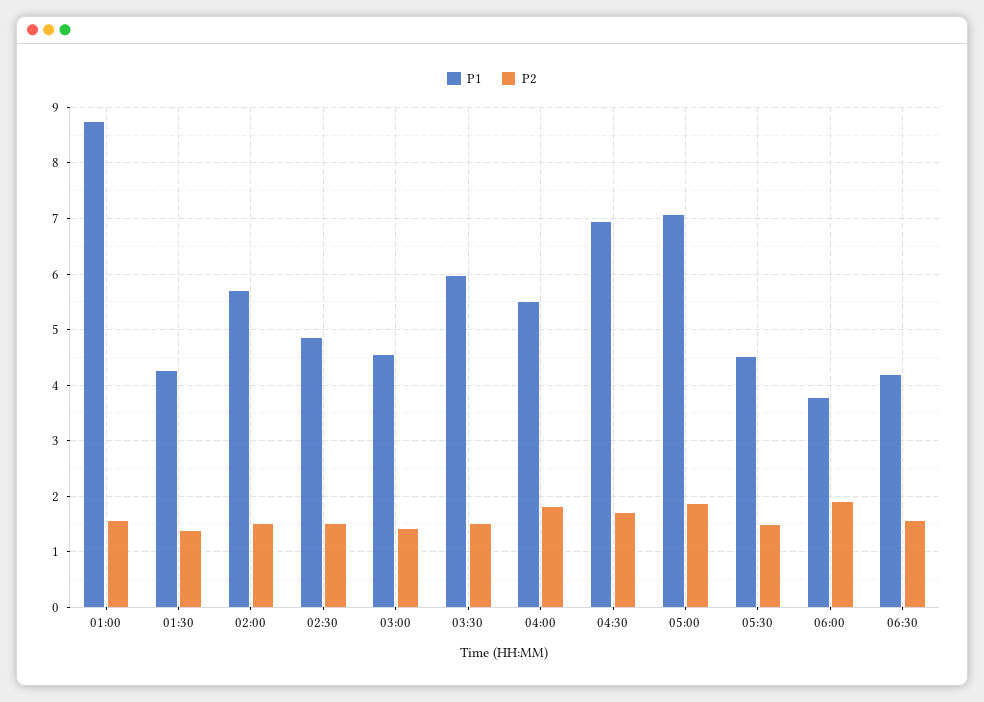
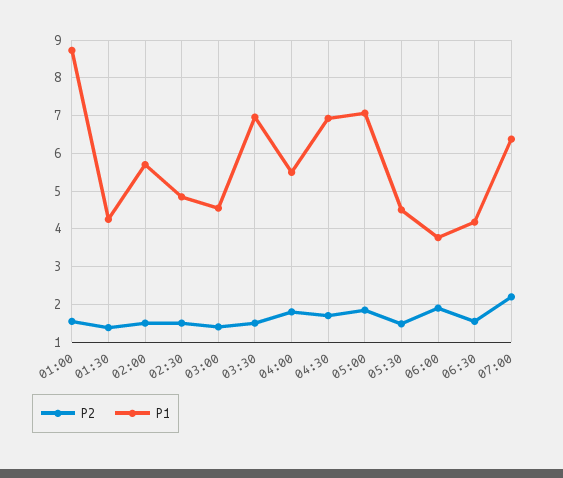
P1, 03:30: 6 -> 7
P2, 07:00: none -> 2.2
P1, 07:00: none -> 6.4

